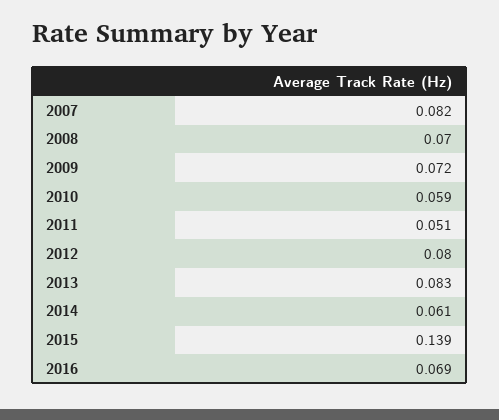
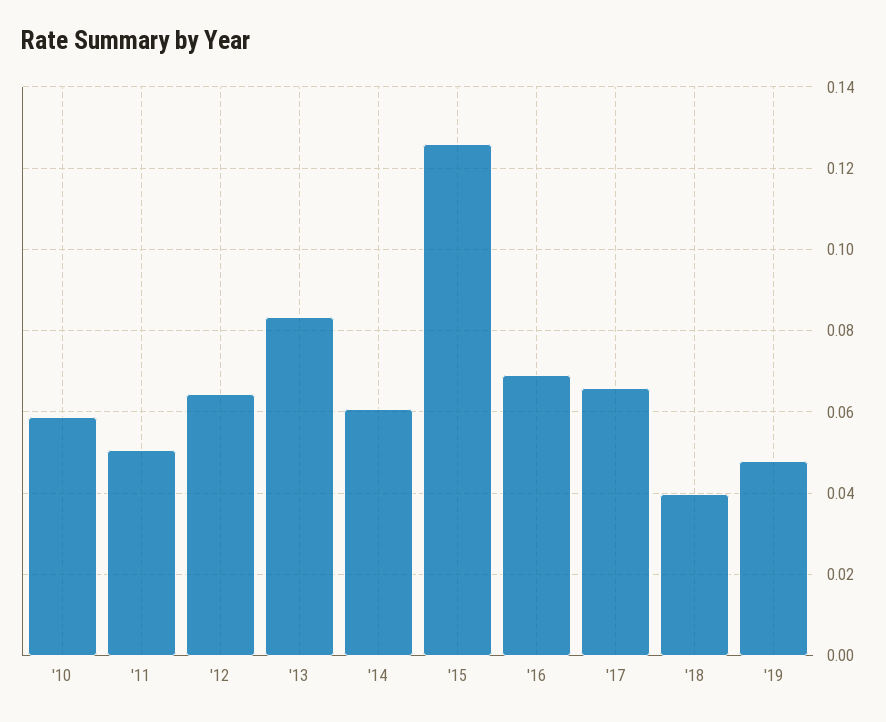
2007: 0.082 -> none
2008: 0.07 -> none
2009: 0.072 -> none
2012: 0.08 -> 0.064
2015: 0.139 -> 0.126
'17: none -> 0.066
'18: none -> 0.04
'19: none -> 0.048

